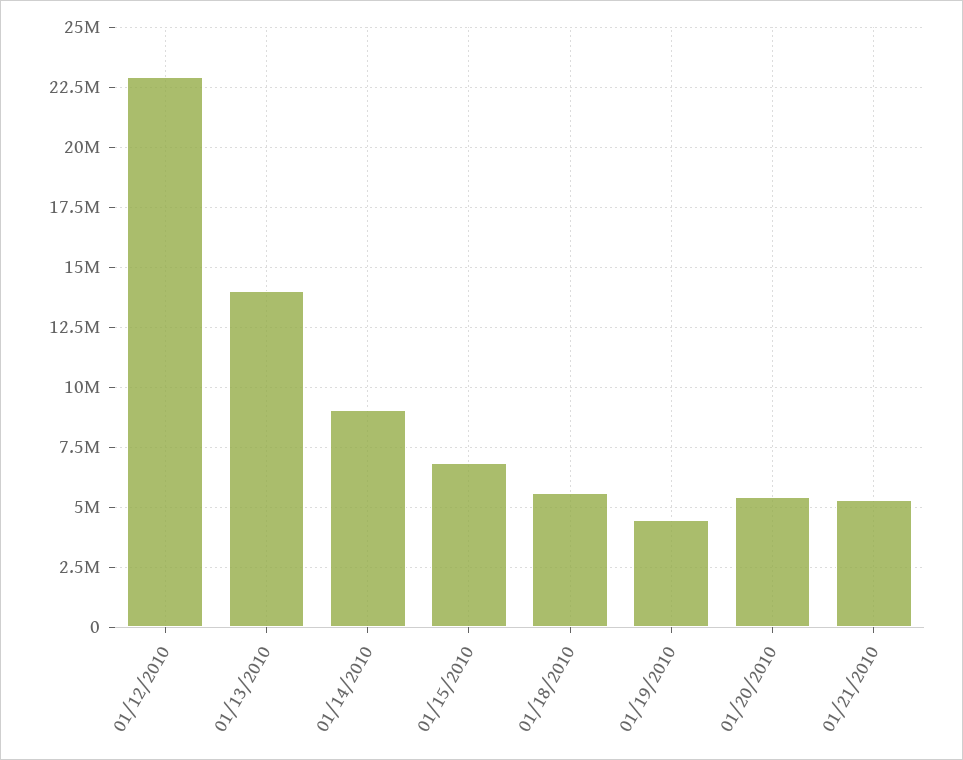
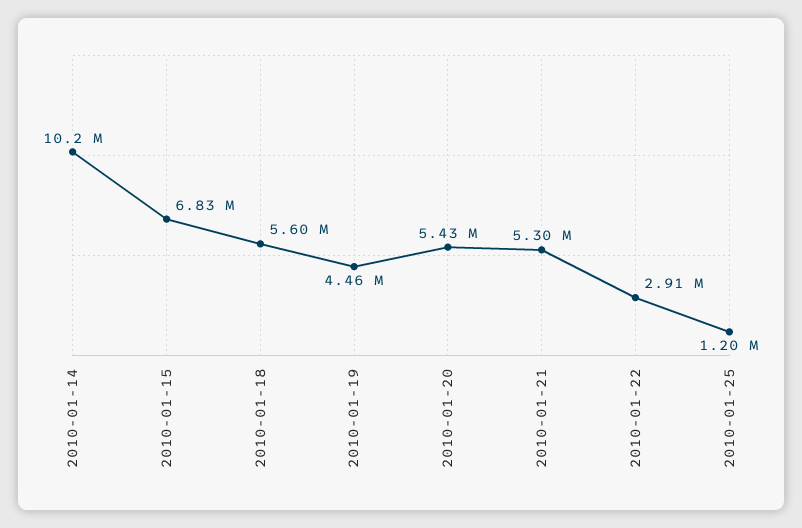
01/12/2010: 23000000 -> none
01/13/2010: 14000000 -> none
01/14/2010: 9000000 -> 10200000
2010-01-22: none -> 2910000
2010-01-25: none -> 1200000

